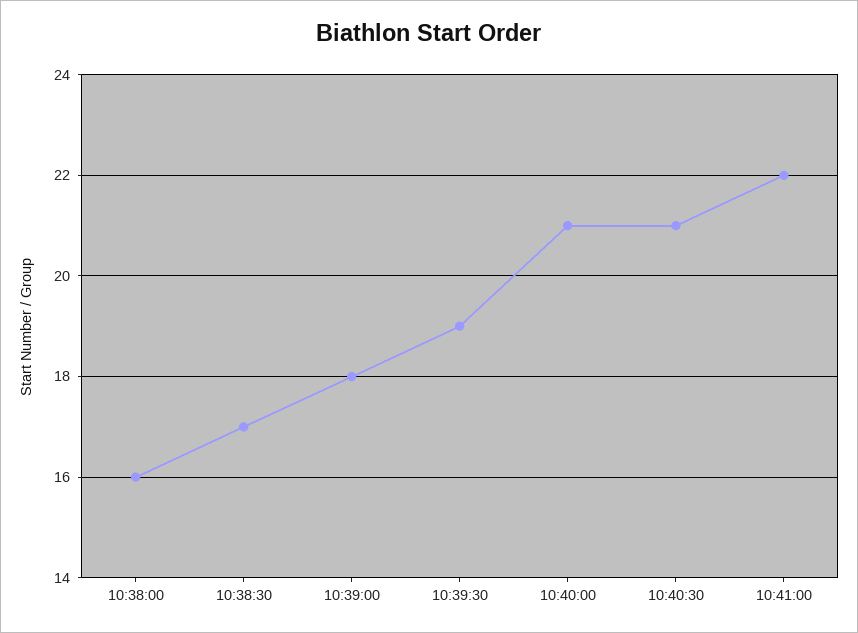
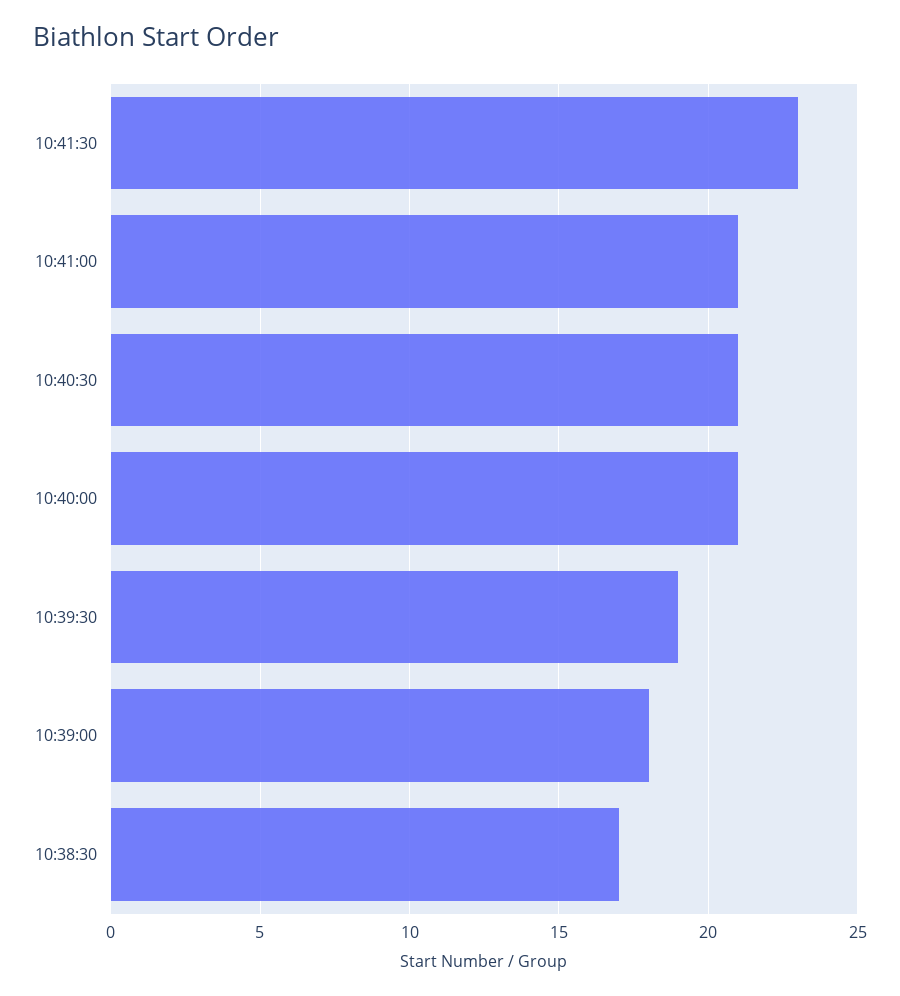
10:38:00: 16 -> none
10:41:00: 22 -> 21
10:41:30: none -> 23

